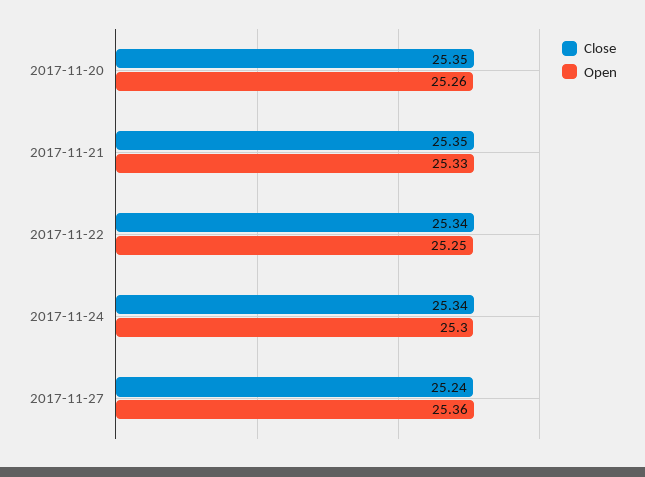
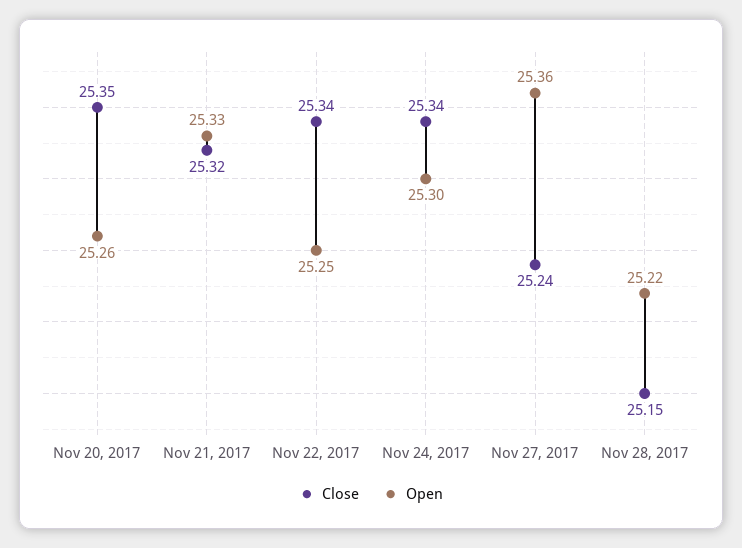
Close, 2017-11-21: 25.35 -> 25.32
Close, Nov 28, 2017: none -> 25.15
Open, Nov 28, 2017: none -> 25.22

